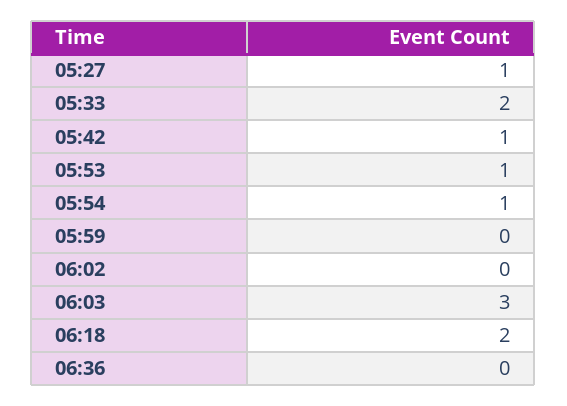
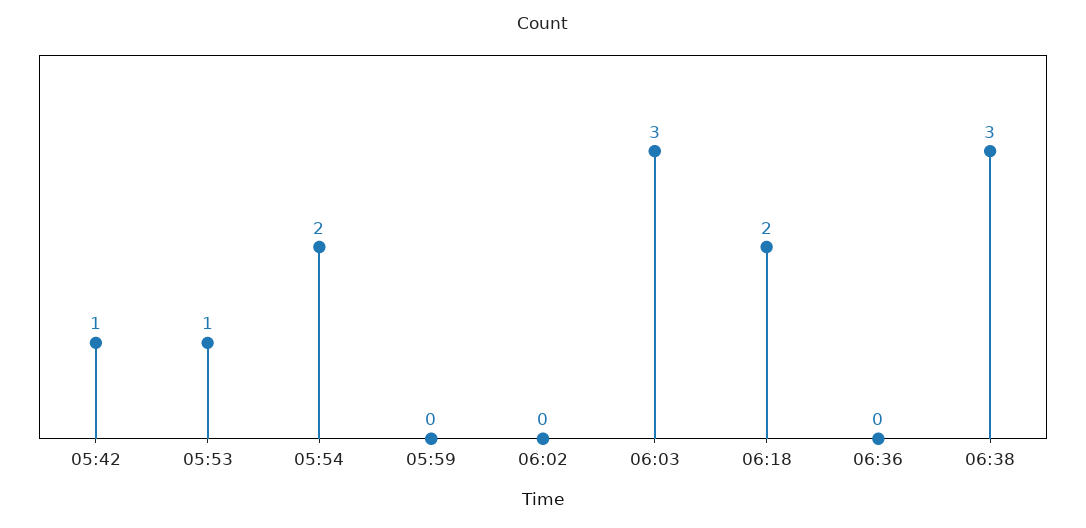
05:27: 1 -> none
05:33: 2 -> none
05:54: 1 -> 2
06:38: none -> 3

